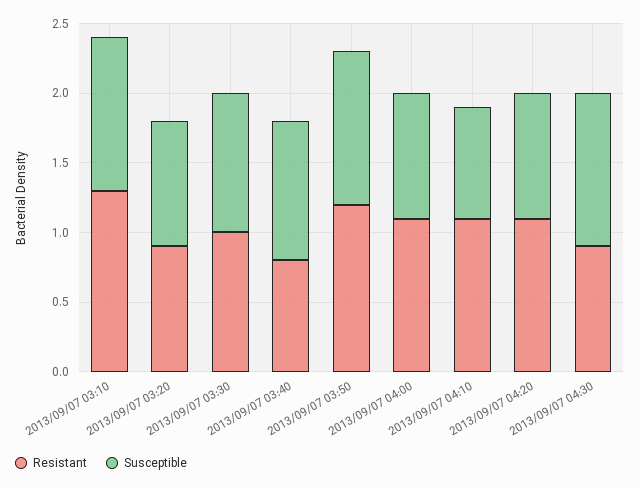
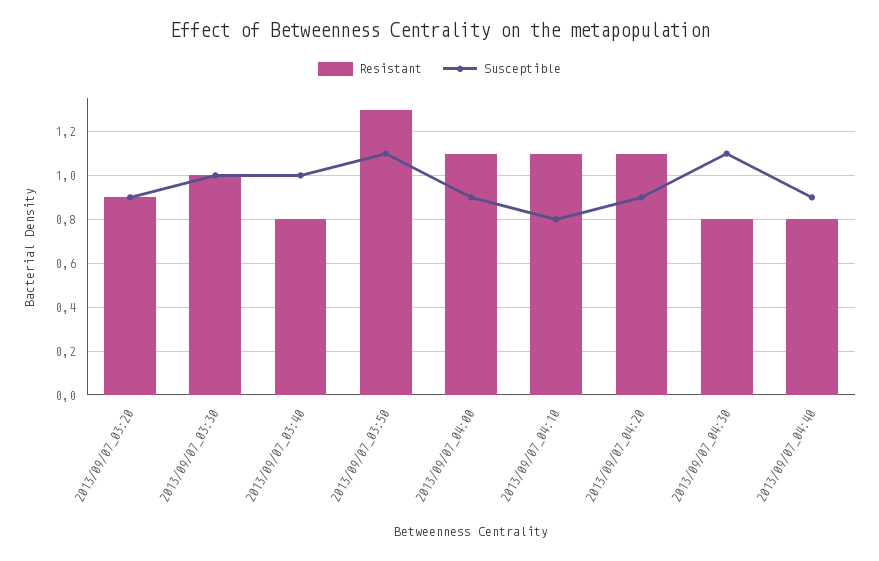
Resistant, 2013/09/07 03:10: 1.3 -> none
Susceptible, 2013/09/07 03:10: 1.1 -> none
Resistant, 2013/09/07 03:50: 1.2 -> 1.3
Resistant, 2013/09/07 04:30: 0.9 -> 0.8
Resistant, 2013/09/07_04:40: none -> 0.8
Susceptible, 2013/09/07_04:40: none -> 0.9

